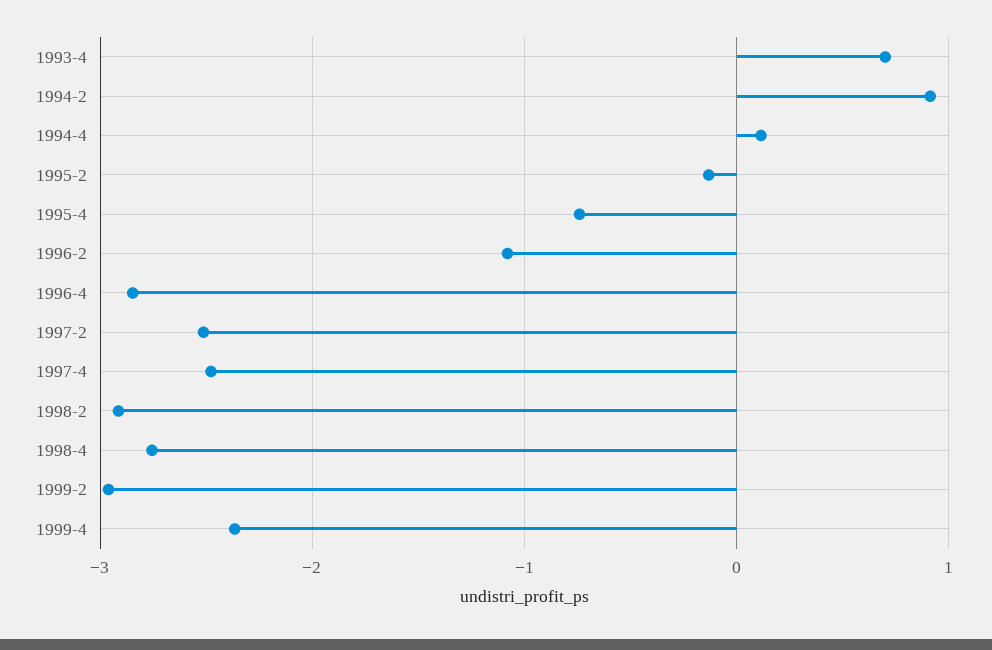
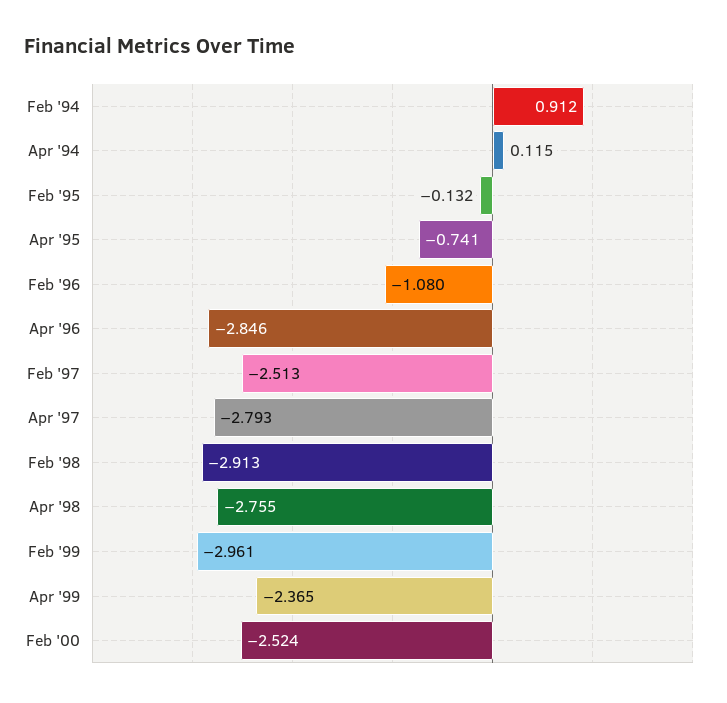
1993-4: 0.7 -> none
1997-4: -2.5 -> -2.793
Feb '00: none -> -2.524

